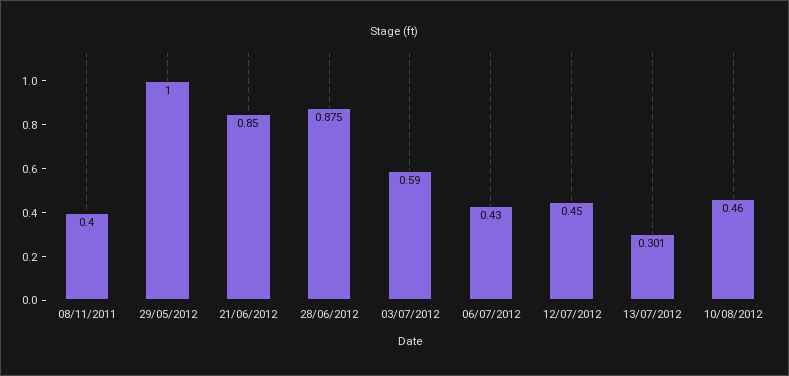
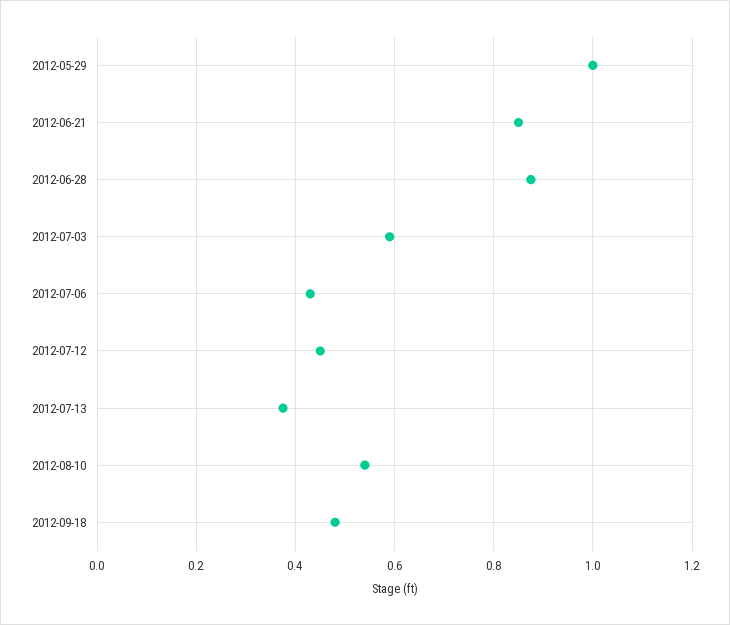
08/11/2011: 0.4 -> none
13/07/2012: 0.301 -> 0.38
10/08/2012: 0.46 -> 0.54
2012-09-18: none -> 0.48

